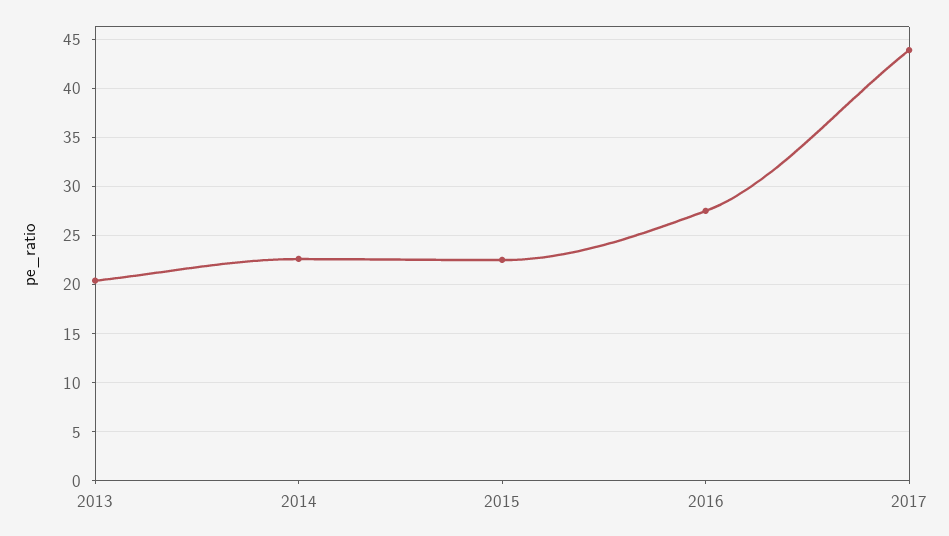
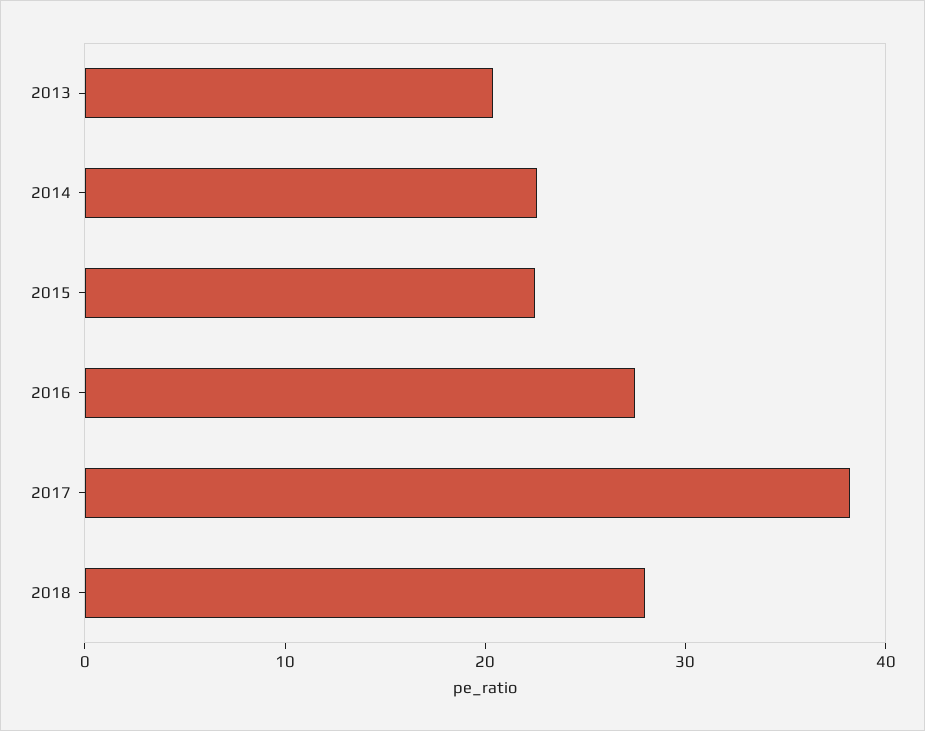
2017: 44 -> 38
2018: none -> 28

